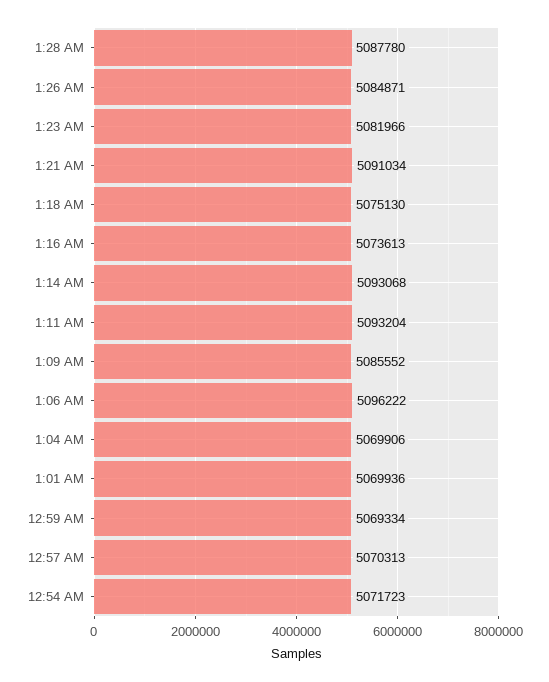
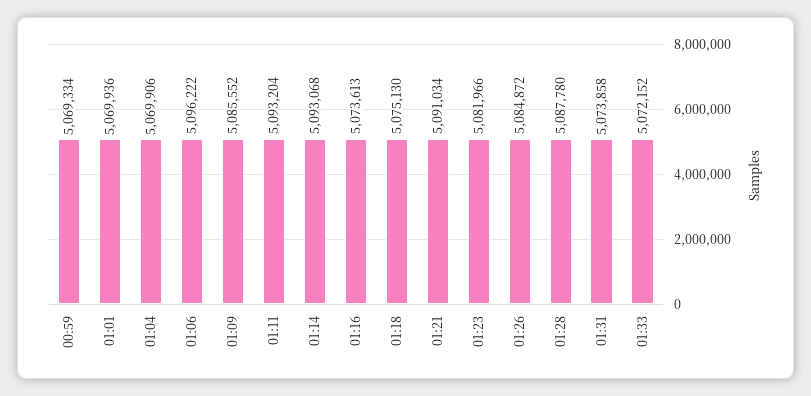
1:26 AM: 5084871 -> 5084872
12:57 AM: 5070313 -> none
12:54 AM: 5071723 -> none
01:31: none -> 5073858
01:33: none -> 5072152

